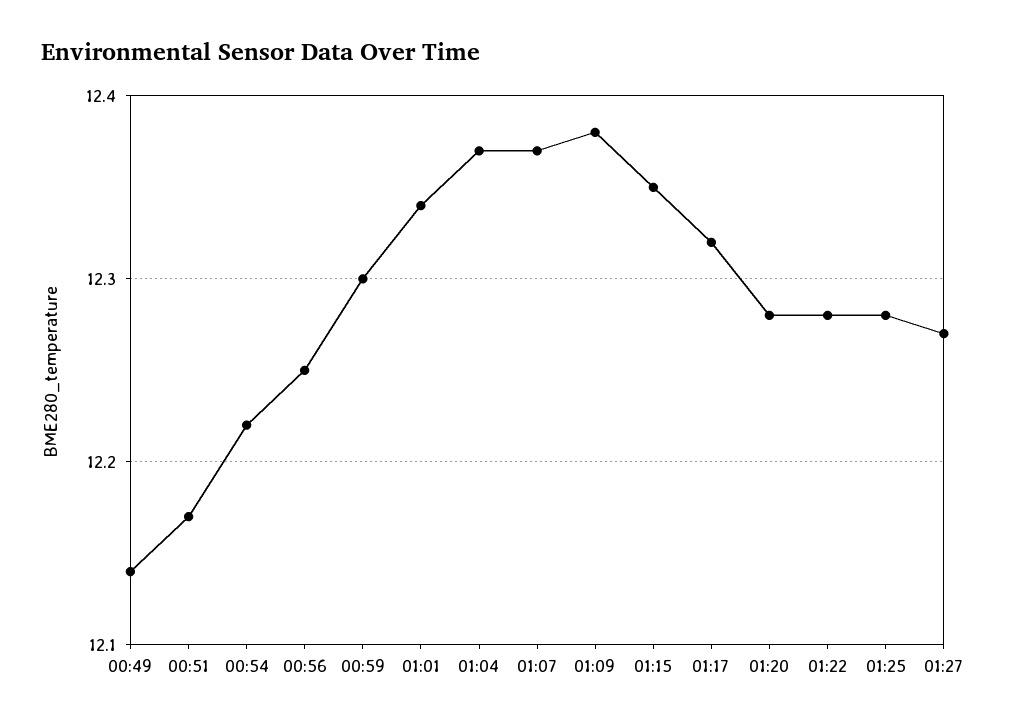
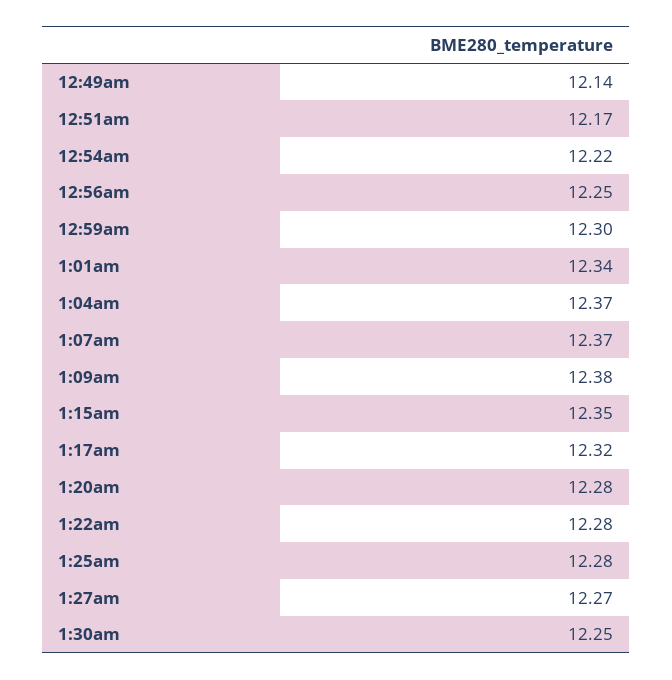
1:30am: none -> 12.25

